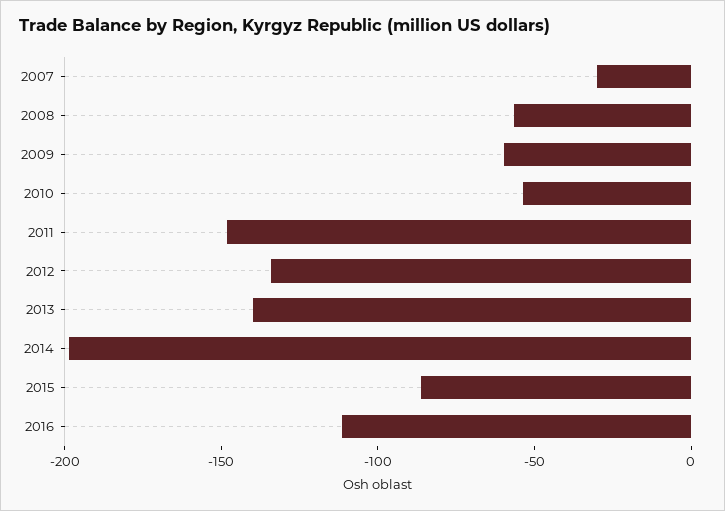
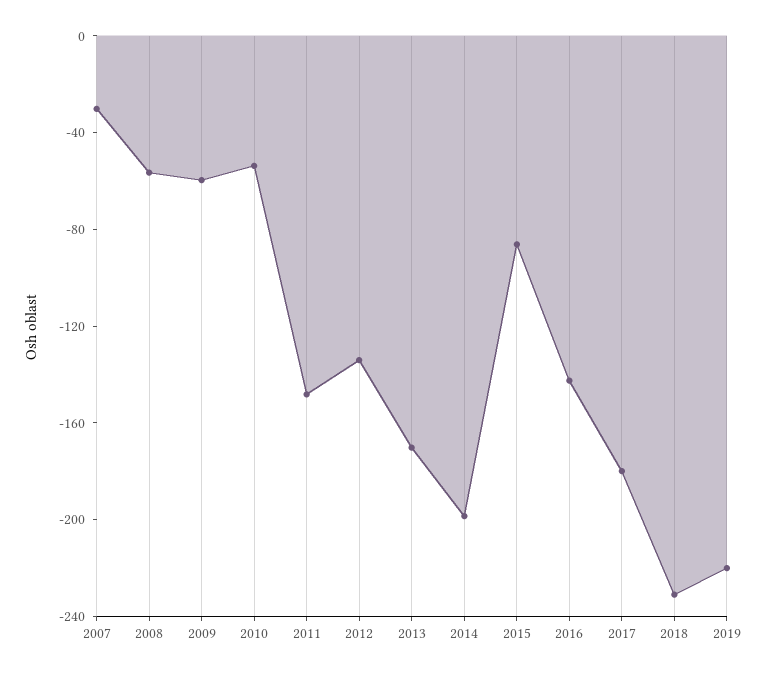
2013: -140 -> -170
2016: -110 -> -140
2017: none -> -180
2018: none -> -230
2019: none -> -220

